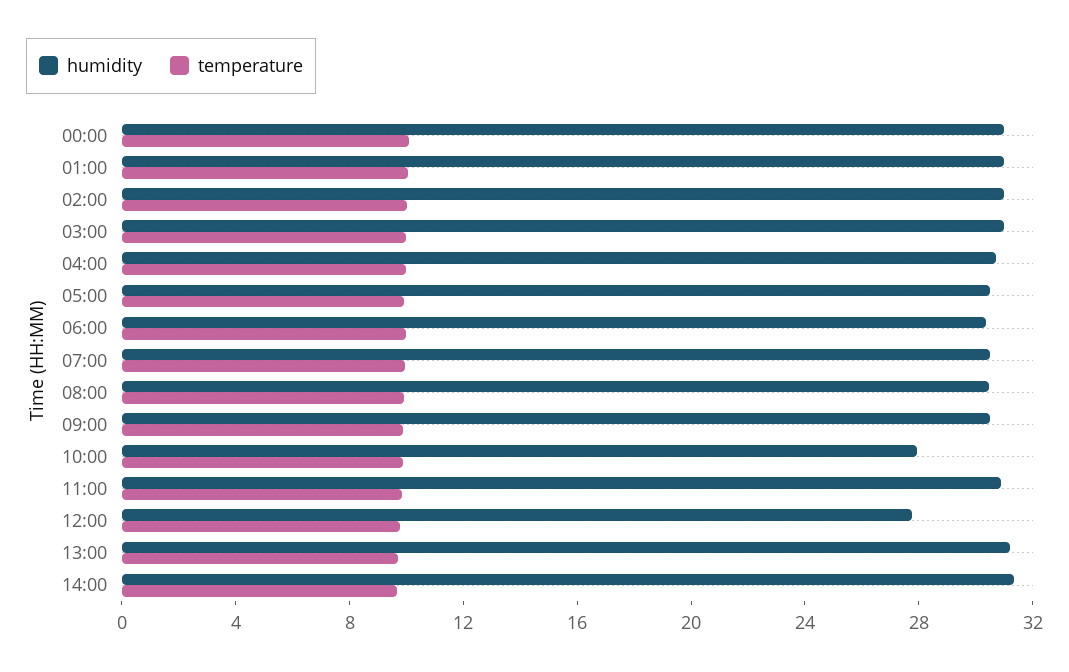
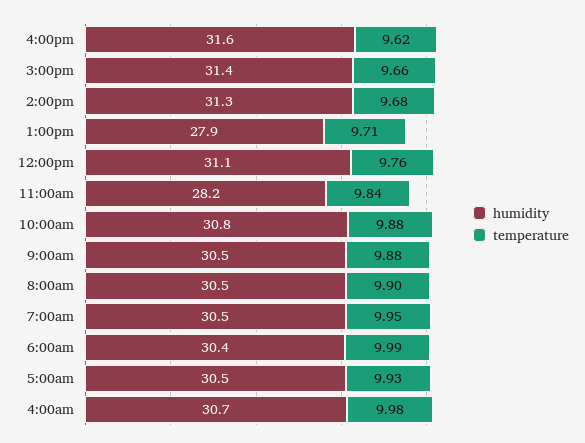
humidity, 00:00: 31 -> none
temperature, 00:00: 10 -> none
humidity, 01:00: 31 -> none
temperature, 01:00: 10 -> none
humidity, 02:00: 31 -> none
temperature, 02:00: 10 -> none
humidity, 03:00: 31 -> none
temperature, 03:00: 10 -> none
humidity, 10:00: 28 -> 30.8
humidity, 11:00: 31 -> 28.2
humidity, 12:00: 28 -> 31.1
humidity, 13:00: 31 -> 27.9
humidity, 4:00pm: none -> 31.6
temperature, 4:00pm: none -> 9.62
humidity, 3:00pm: none -> 31.4
temperature, 3:00pm: none -> 9.66

